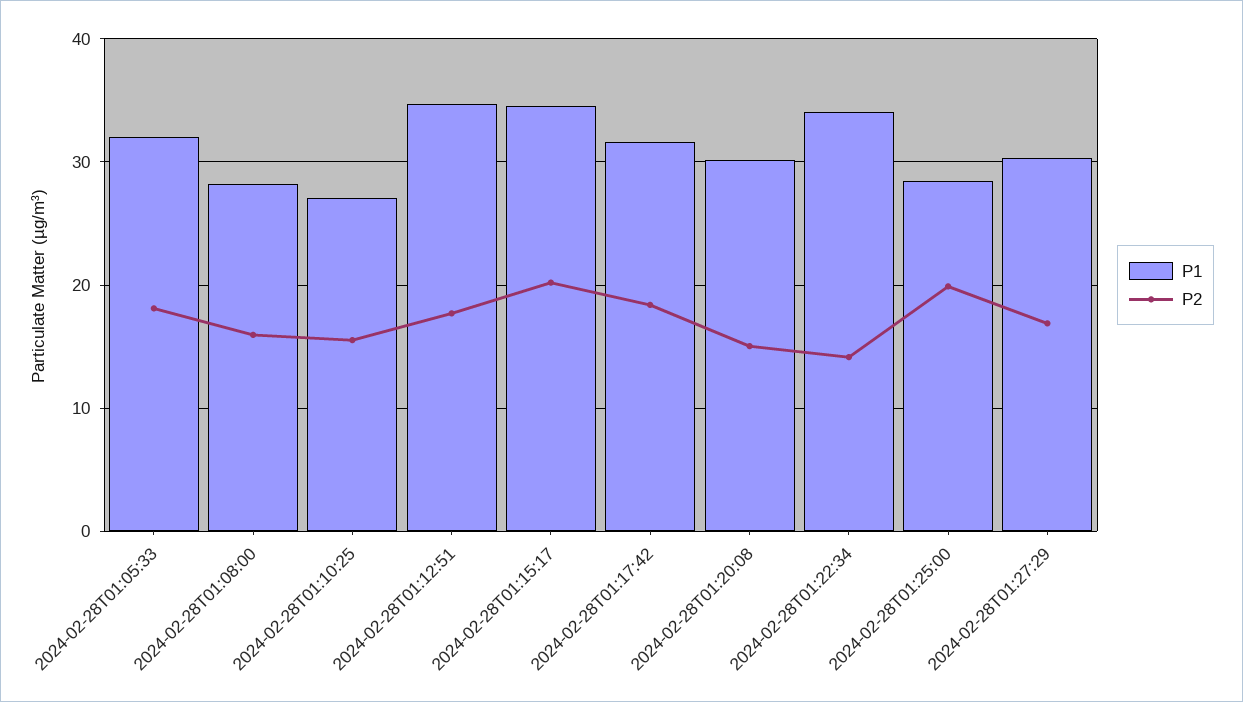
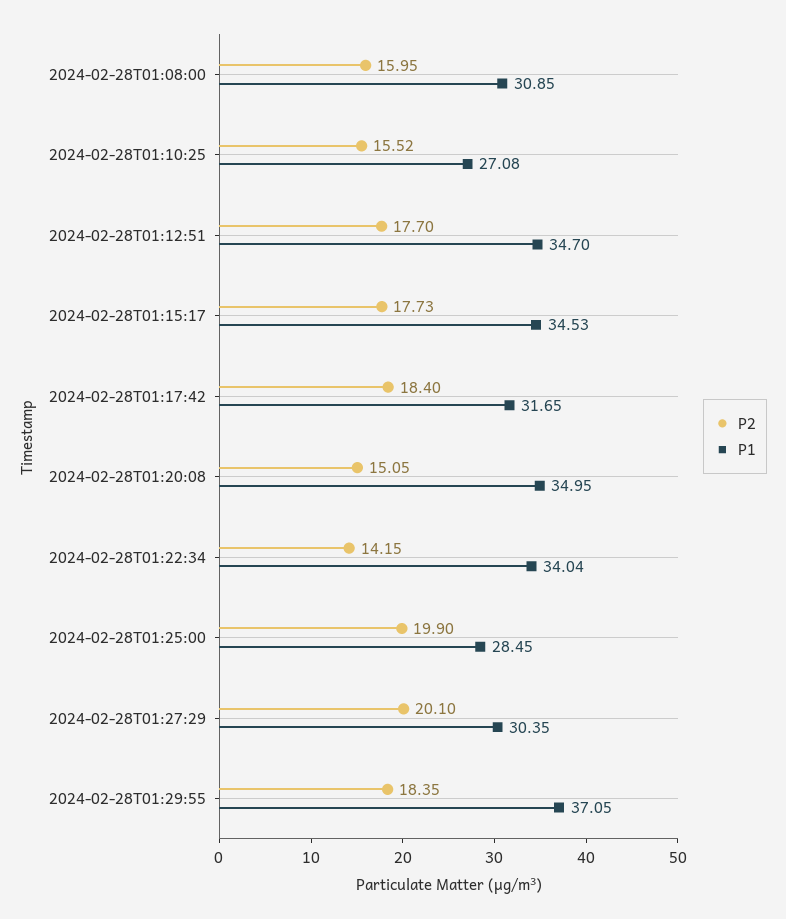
P1, 2024-02-28T01:05:33: 32 -> none
P2, 2024-02-28T01:05:33: 18 -> none
P1, 2024-02-28T01:08:00: 28 -> 30.85
P2, 2024-02-28T01:15:17: 20 -> 17.73
P1, 2024-02-28T01:20:08: 30 -> 34.95
P2, 2024-02-28T01:27:29: 17 -> 20.1
P2, 2024-02-28T01:29:55: none -> 18.35
P1, 2024-02-28T01:29:55: none -> 37.05

